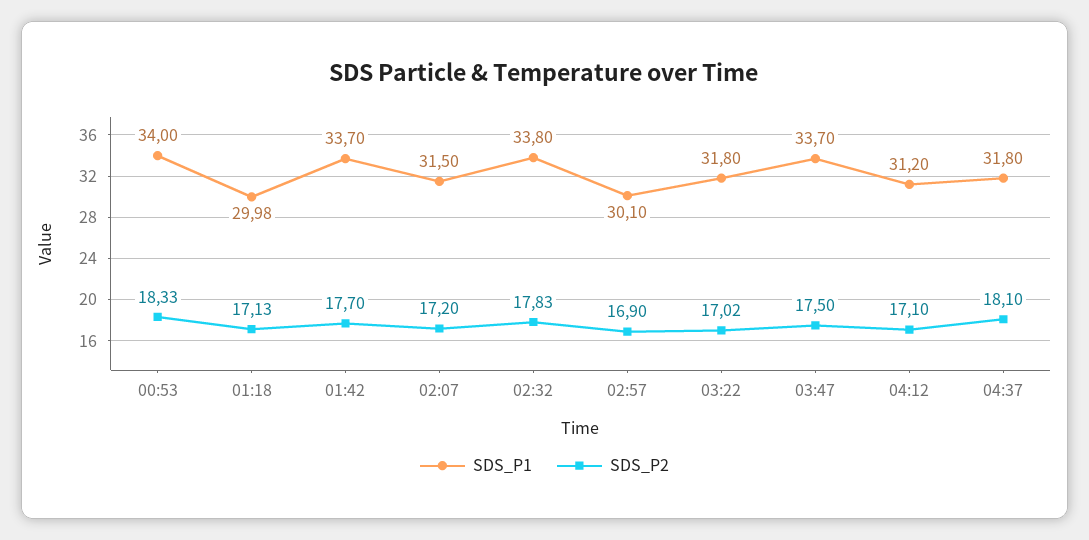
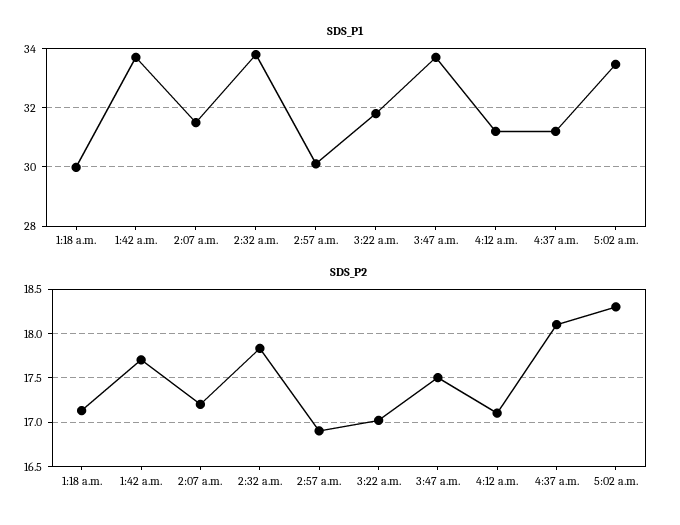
SDS_P1, 00:53: 34 -> none
SDS_P2, 00:53: 18.33 -> none
SDS_P1, 04:37: 31.8 -> 31.25
SDS_P1, 5:02 a.m.: none -> 33.5
SDS_P2, 5:02 a.m.: none -> 18.3

